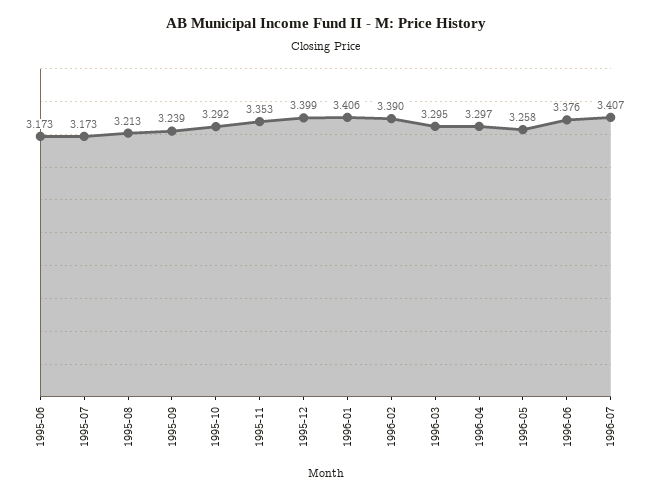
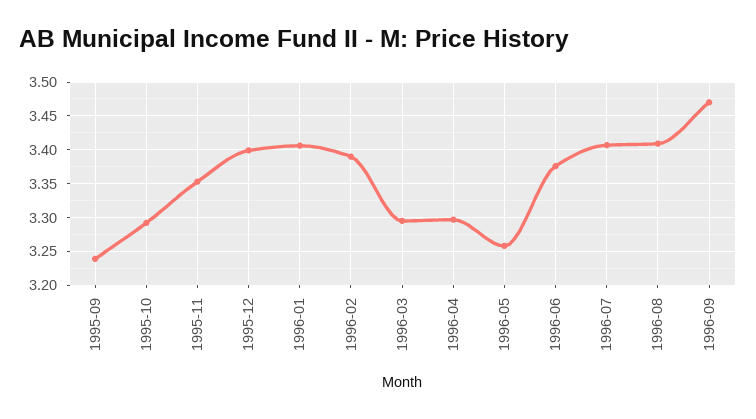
1995-06: 3.173 -> none
1995-07: 3.173 -> none
1995-08: 3.213 -> none
1996-08: none -> 3.41
1996-09: none -> 3.47

